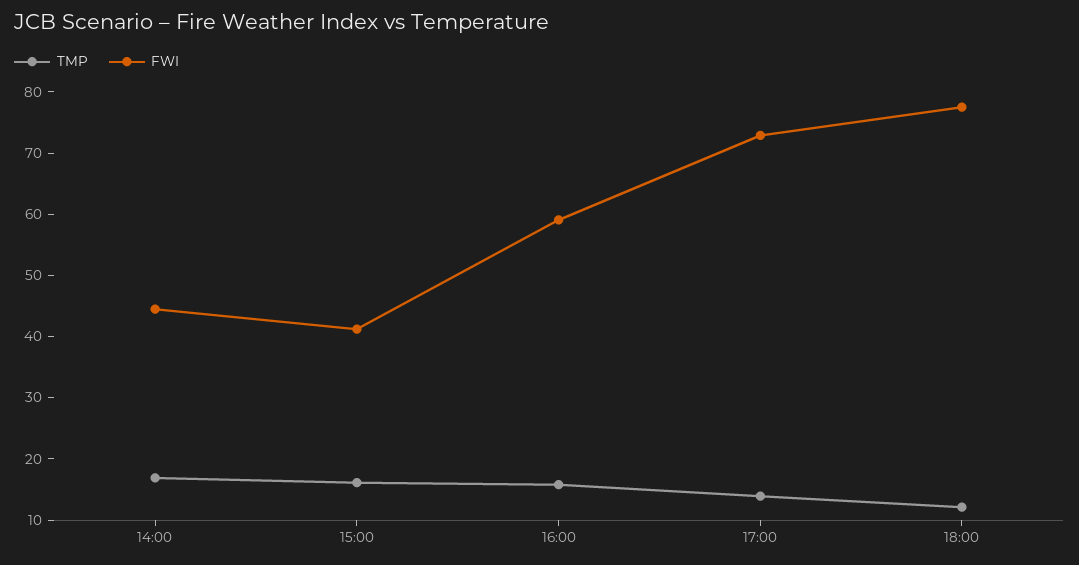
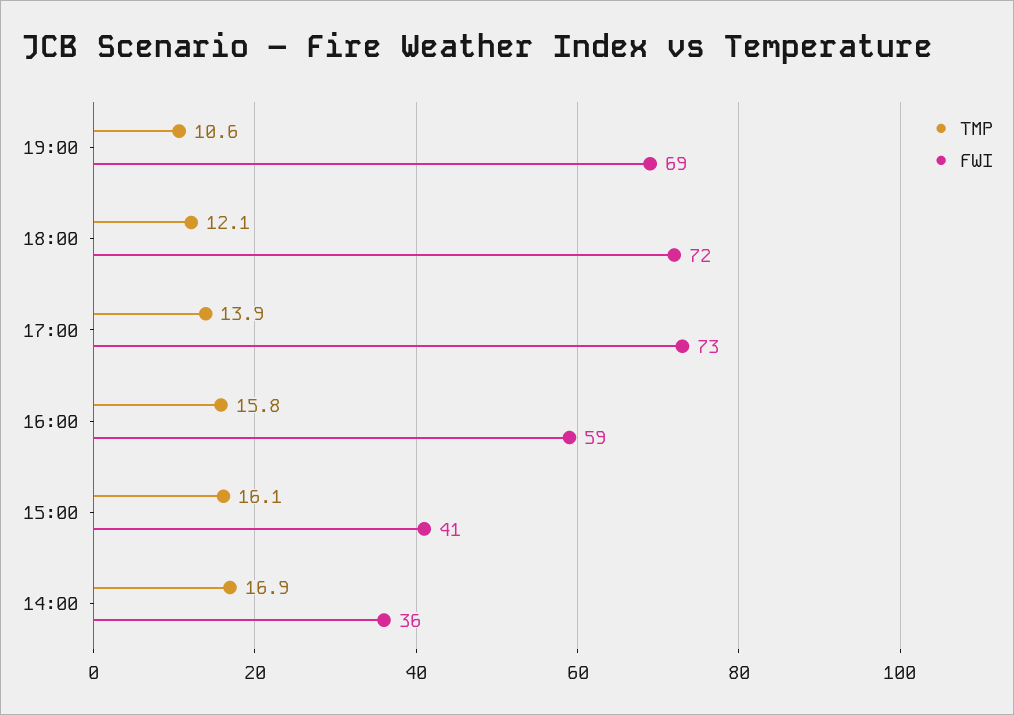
FWI, 14:00: 44 -> 36
FWI, 18:00: 78 -> 72
TMP, 19:00: none -> 10.6
FWI, 19:00: none -> 69

